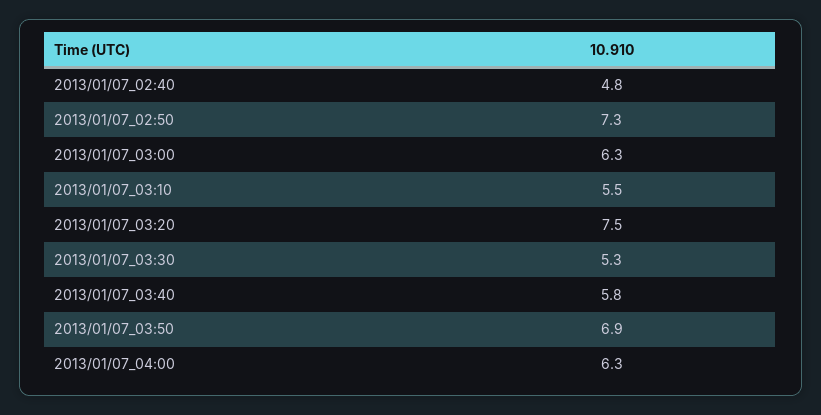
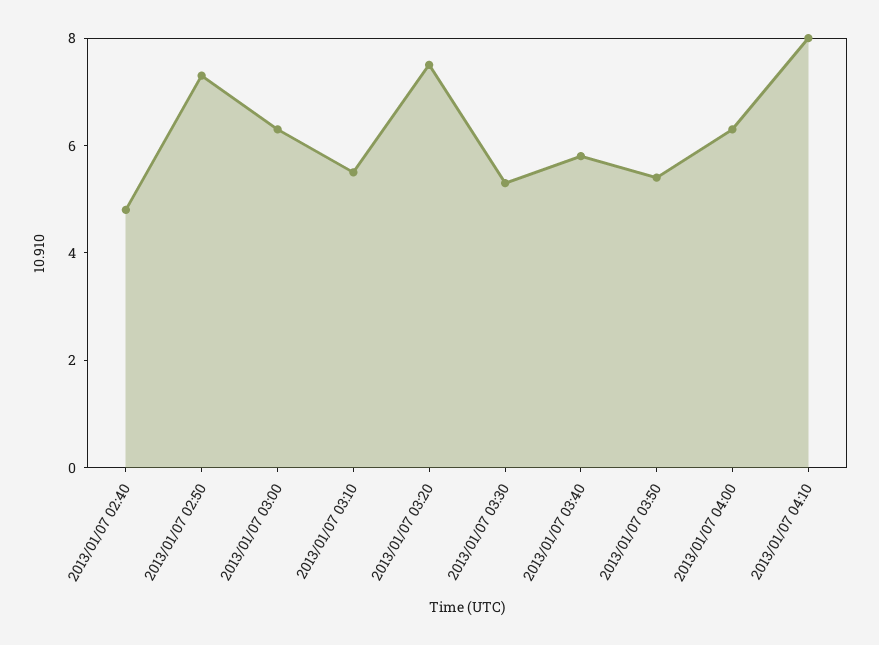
2013/01/07_03:50: 6.9 -> 5.5
2013/01/07 04:10: none -> 8

